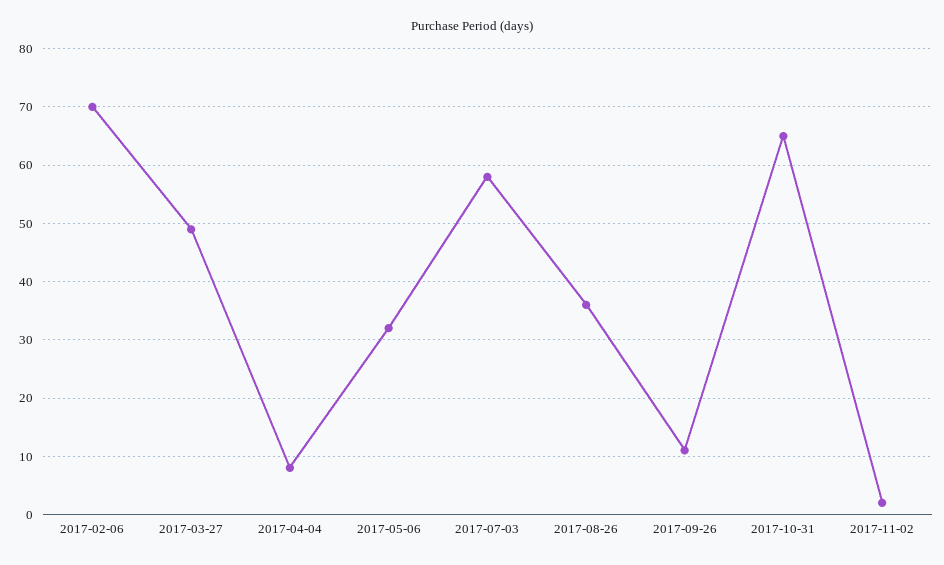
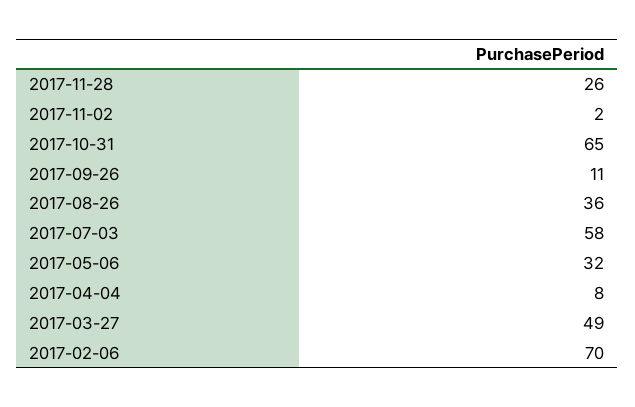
2017-11-28: none -> 26

